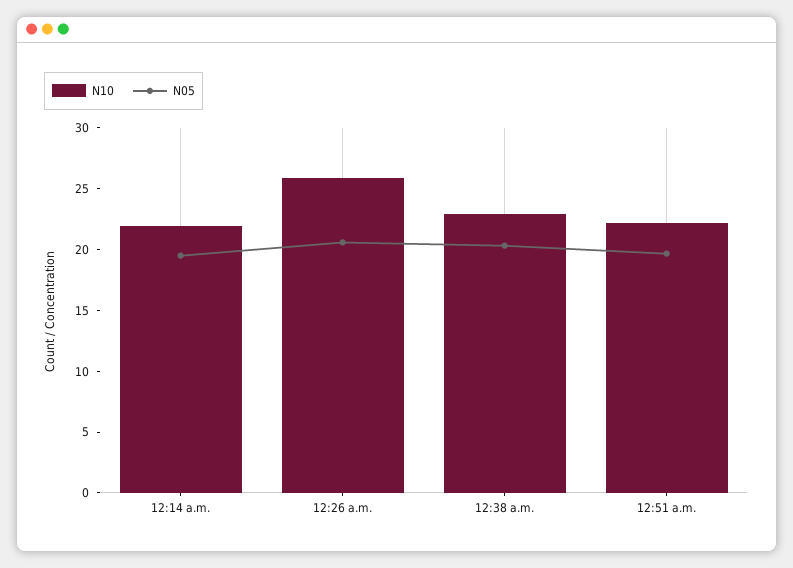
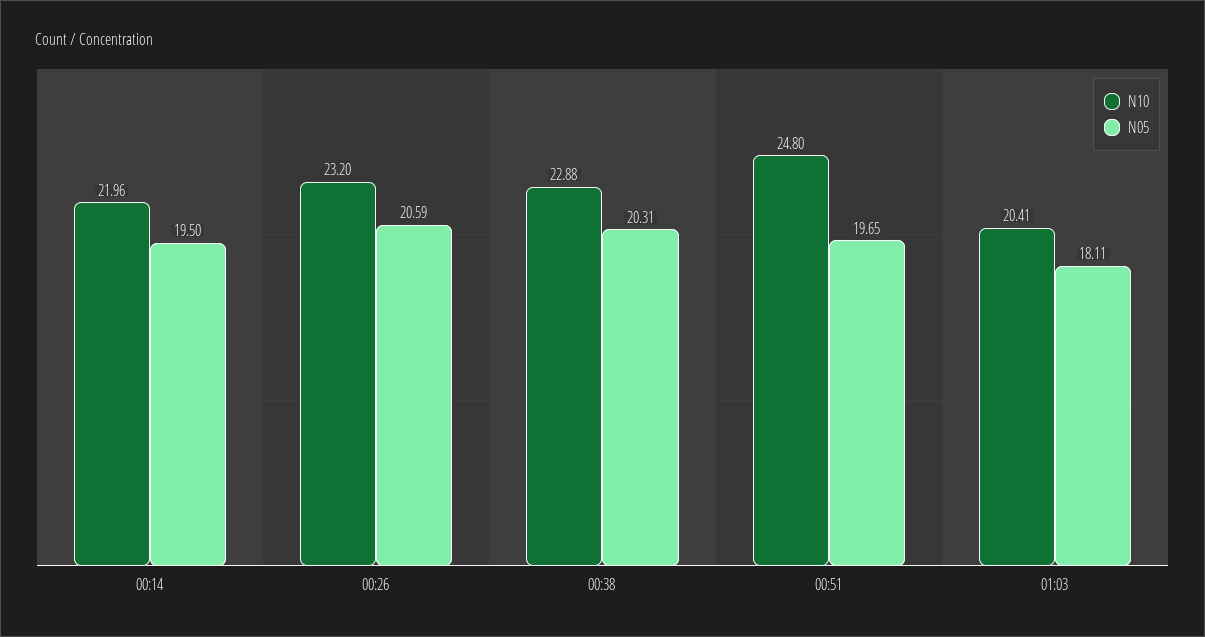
N10, 12:26 a.m.: 26 -> 23.2
N10, 12:51 a.m.: 22 -> 24.8
N10, 01:03: none -> 20.41
N05, 01:03: none -> 18.11

